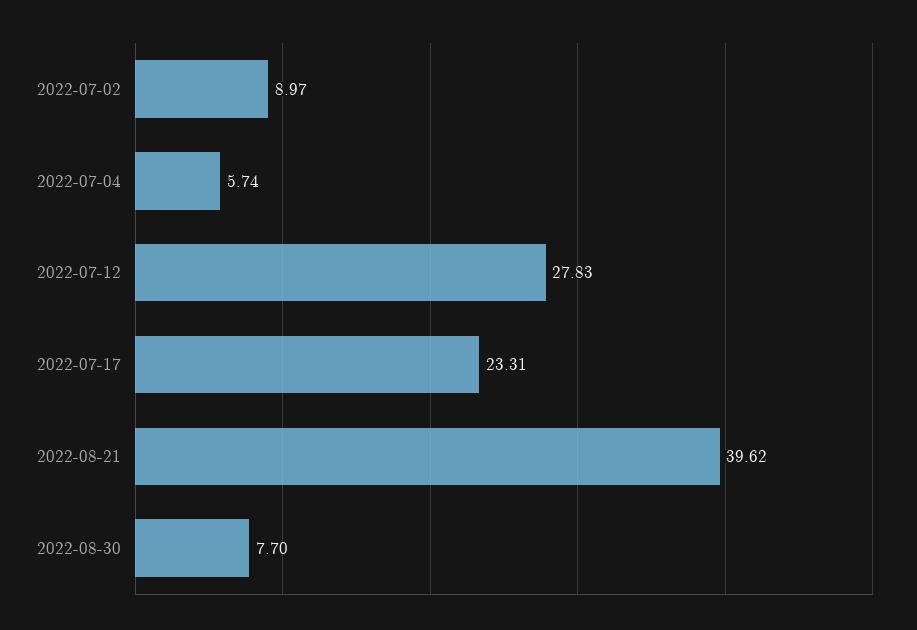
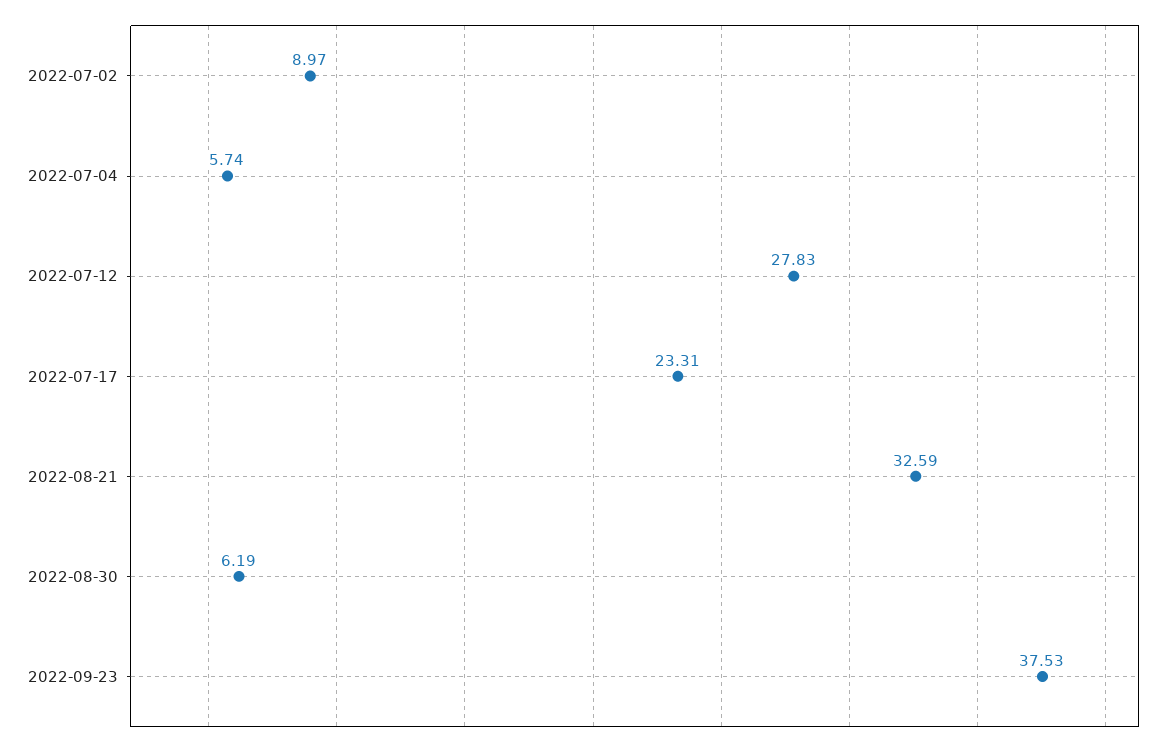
2022-08-21: 39.62 -> 32.59
2022-08-30: 7.7 -> 6.19
2022-09-23: none -> 37.53

